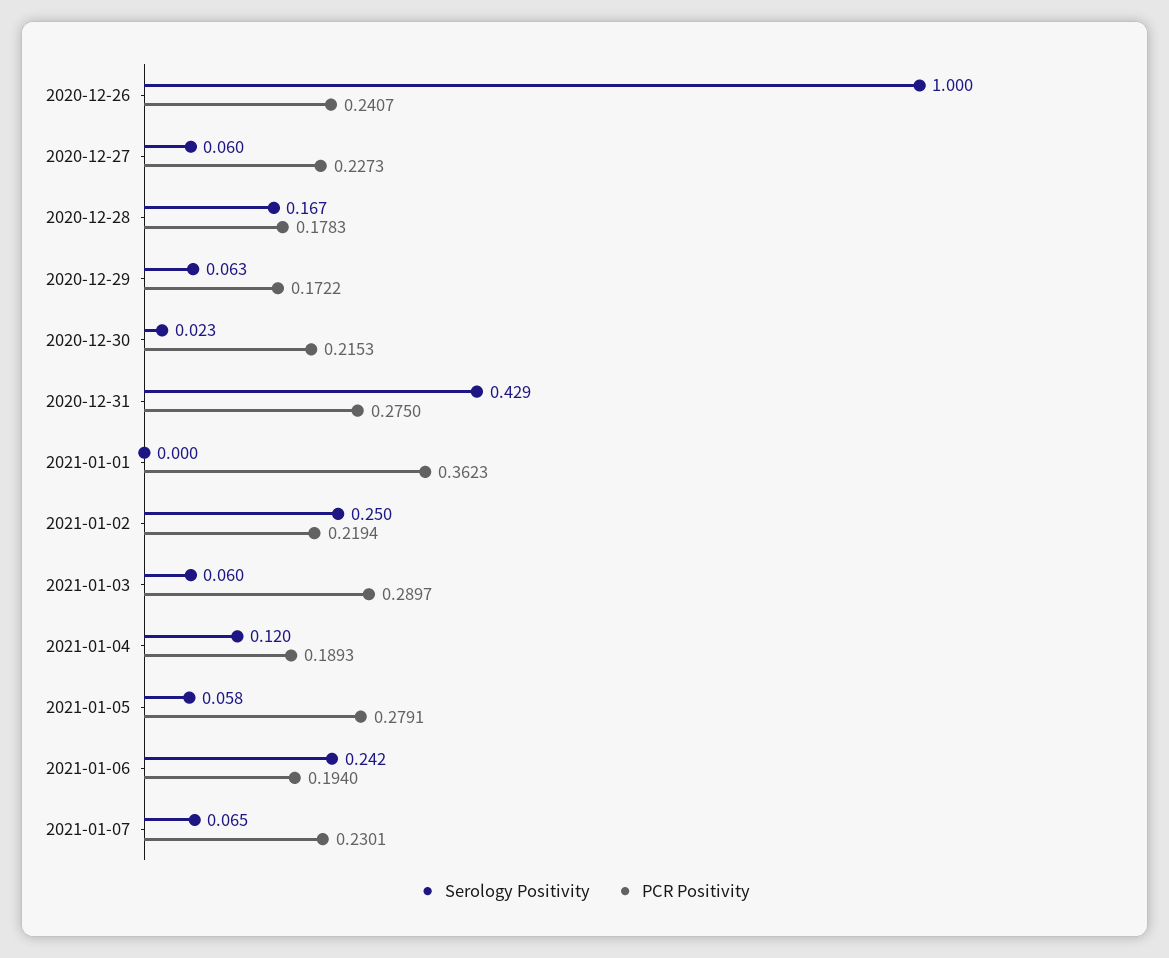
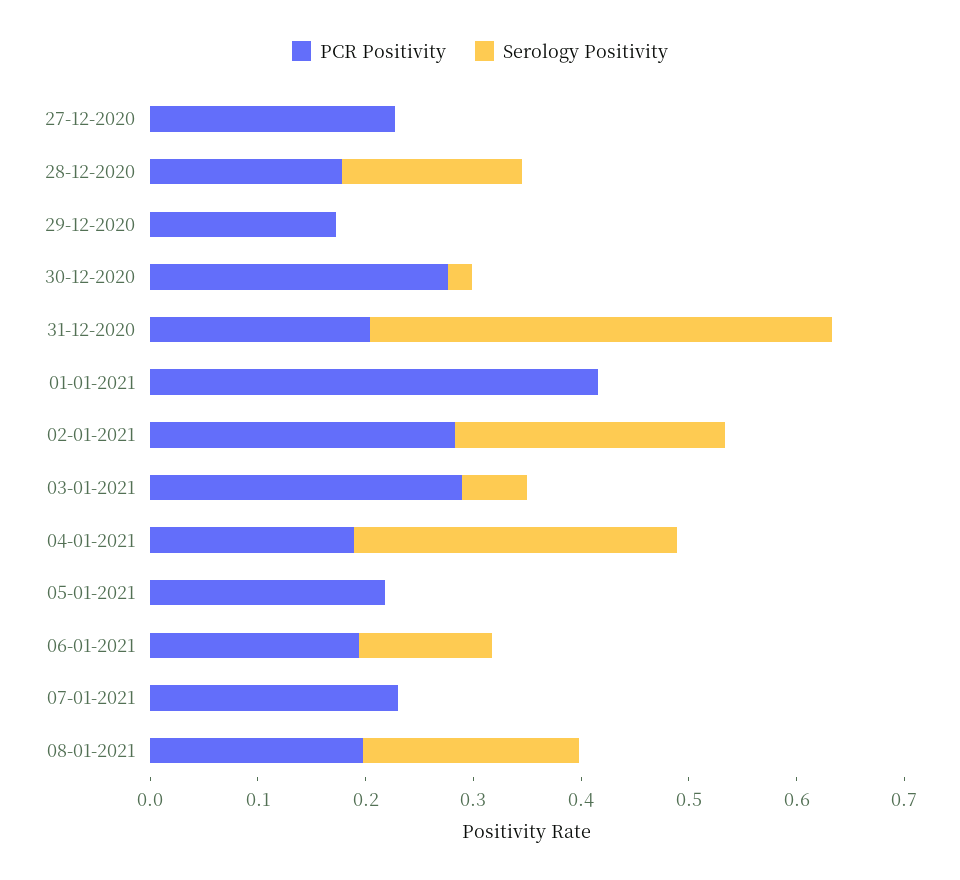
Serology Positivity, 2020-12-26: 1 -> none
PCR Positivity, 2020-12-26: 0.2407 -> none
Serology Positivity, 2020-12-27: 0.06 -> 0
Serology Positivity, 2020-12-29: 0.063 -> 0
PCR Positivity, 2020-12-30: 0.2153 -> 0.28
PCR Positivity, 2020-12-31: 0.275 -> 0.2
PCR Positivity, 2021-01-01: 0.3623 -> 0.42
PCR Positivity, 2021-01-02: 0.2194 -> 0.28
Serology Positivity, 2021-01-04: 0.12 -> 0.3
Serology Positivity, 2021-01-05: 0.058 -> 0
PCR Positivity, 2021-01-05: 0.2791 -> 0.22
Serology Positivity, 2021-01-06: 0.242 -> 0.12
Serology Positivity, 2021-01-07: 0.065 -> 0
PCR Positivity, 08-01-2021: none -> 0.2
Serology Positivity, 08-01-2021: none -> 0.2

